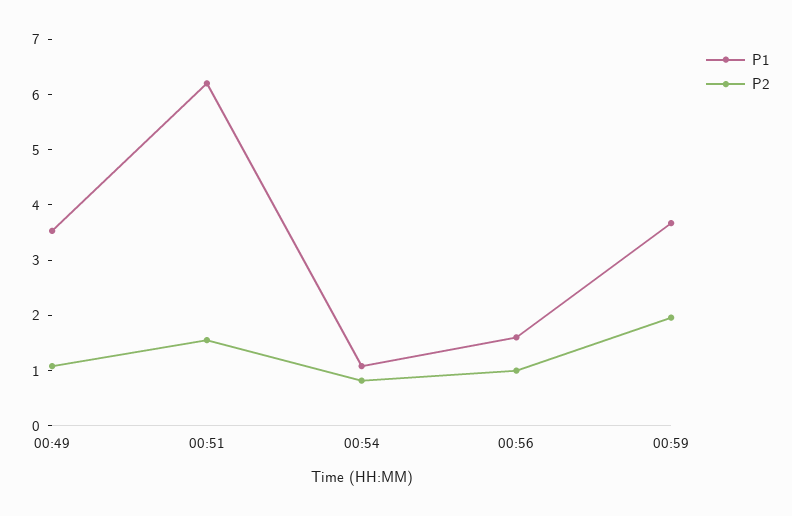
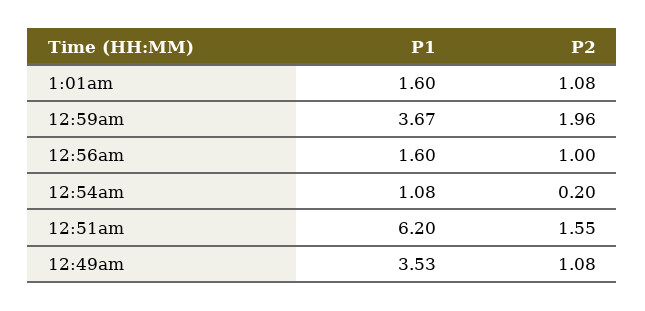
P2, 00:54: 0.8 -> 0.2
P1, 1:01am: none -> 1.6
P2, 1:01am: none -> 1.08

